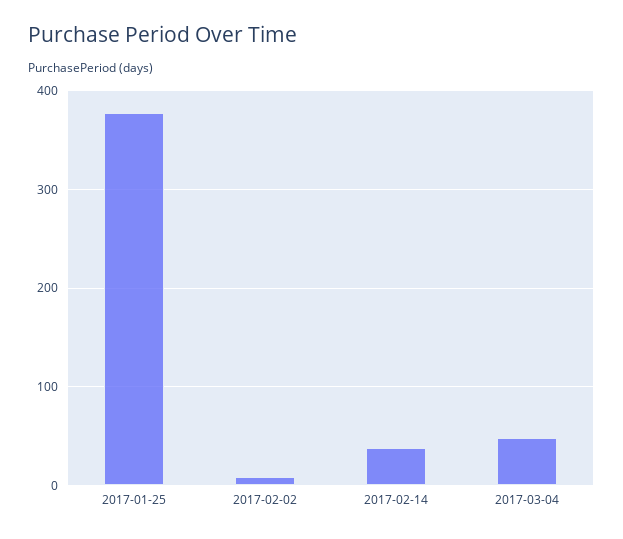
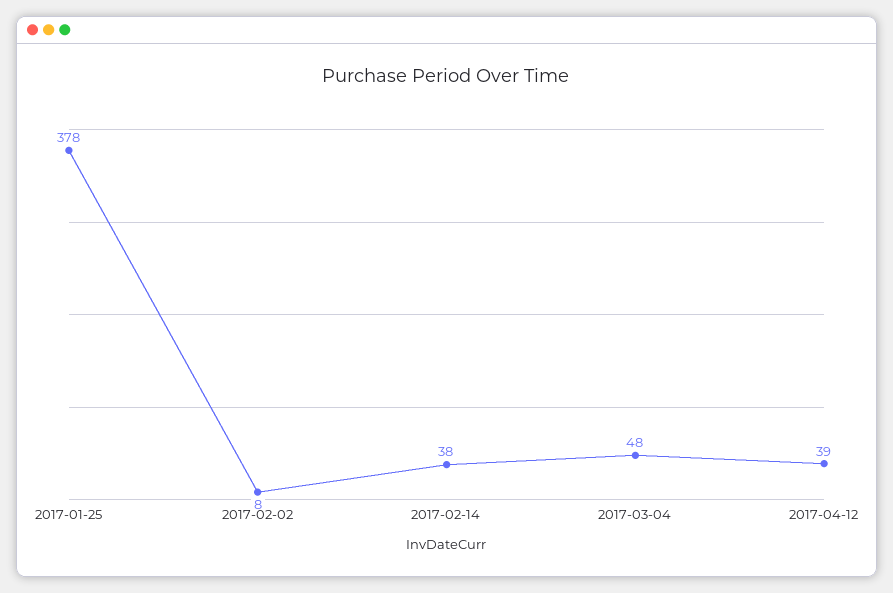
2017-04-12: none -> 39

